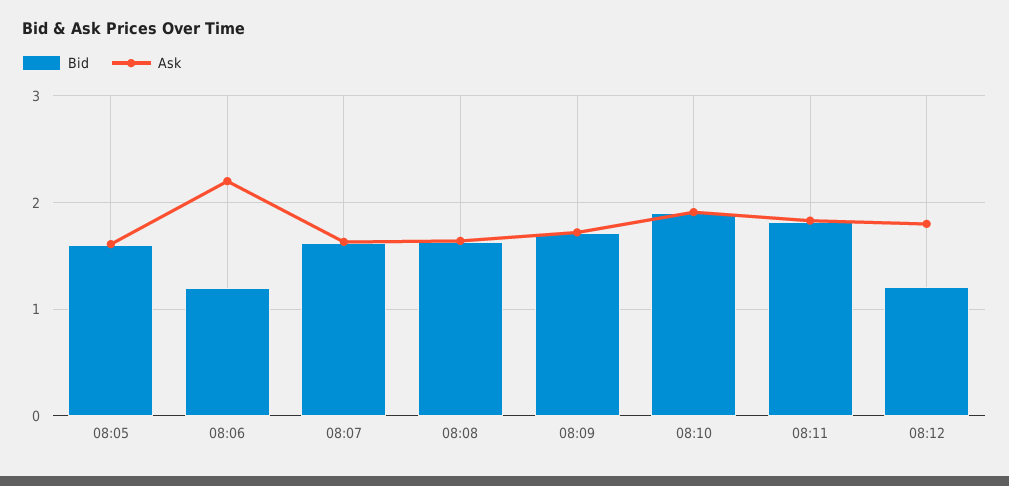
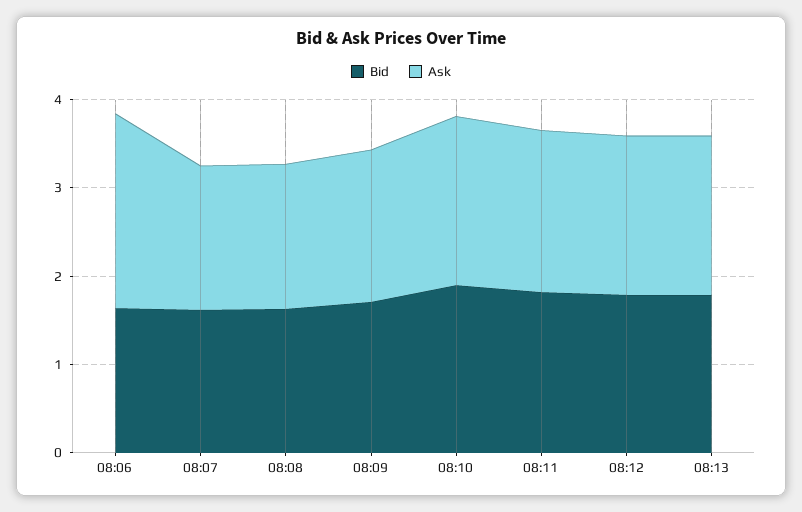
Bid, 08:05: 1.6 -> none
Ask, 08:05: 1.6 -> none
Bid, 08:06: 1.2 -> 1.6
Bid, 08:12: 1.2 -> 1.8
Bid, 08:13: none -> 1.8
Ask, 08:13: none -> 1.8

